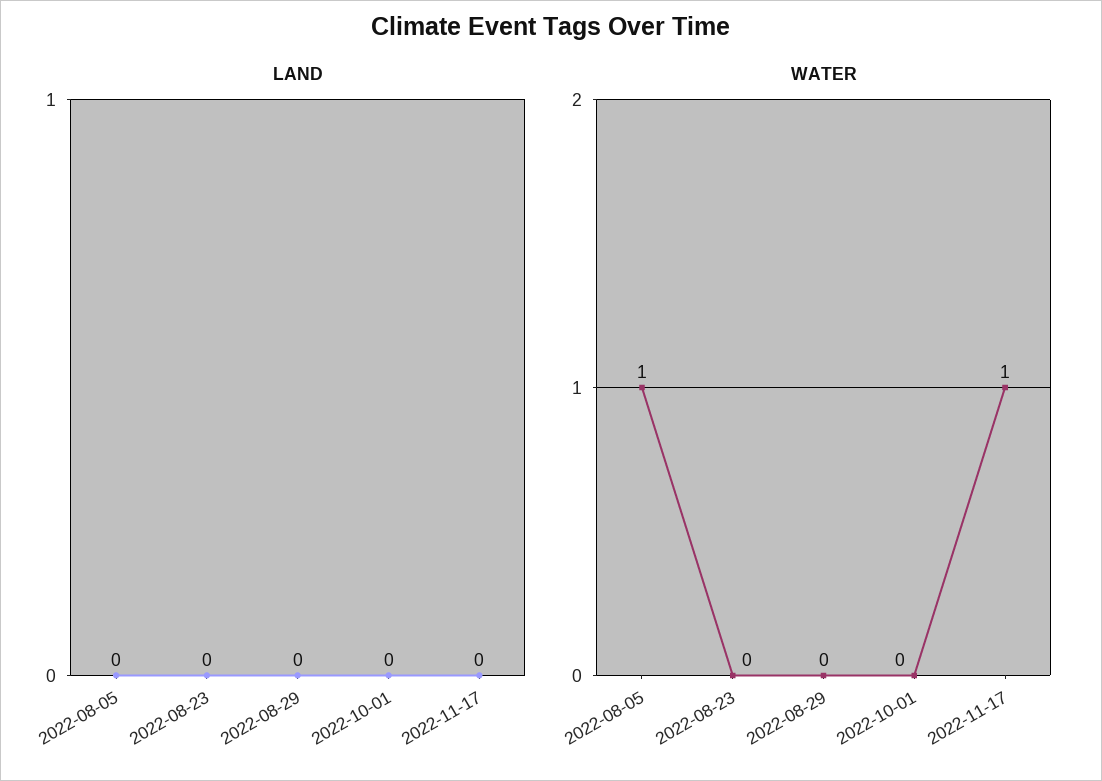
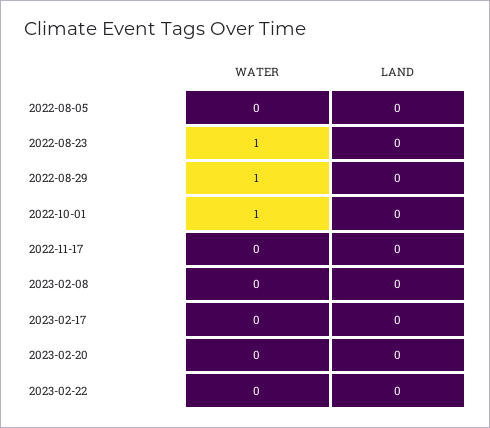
WATER, 2022-08-05: 1 -> 0
WATER, 2022-08-23: 0 -> 1
WATER, 2022-08-29: 0 -> 1
WATER, 2022-10-01: 0 -> 1
WATER, 2022-11-17: 1 -> 0
WATER, 2023-02-08: none -> 0
LAND, 2023-02-08: none -> 0
WATER, 2023-02-17: none -> 0
LAND, 2023-02-17: none -> 0
WATER, 2023-02-20: none -> 0
LAND, 2023-02-20: none -> 0
WATER, 2023-02-22: none -> 0
LAND, 2023-02-22: none -> 0

